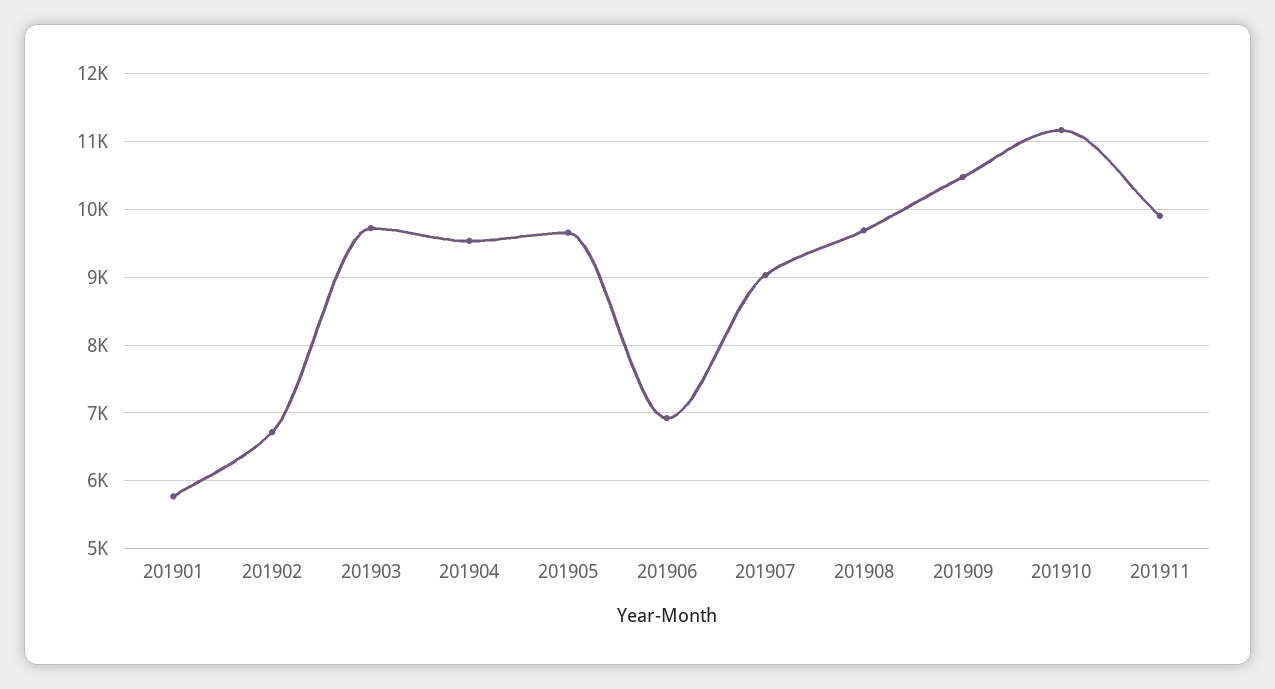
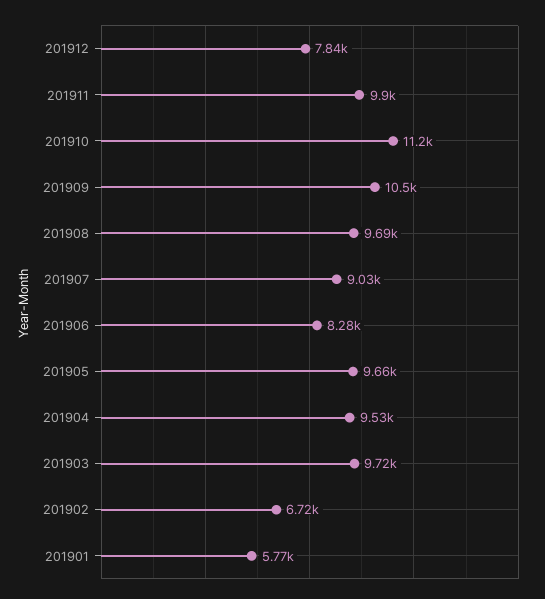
201906: 6900 -> 8280
201912: none -> 7840

